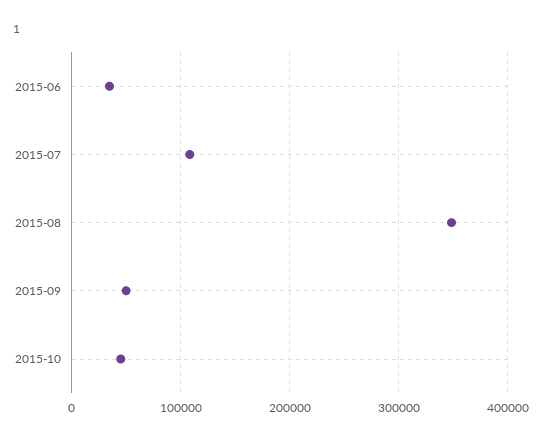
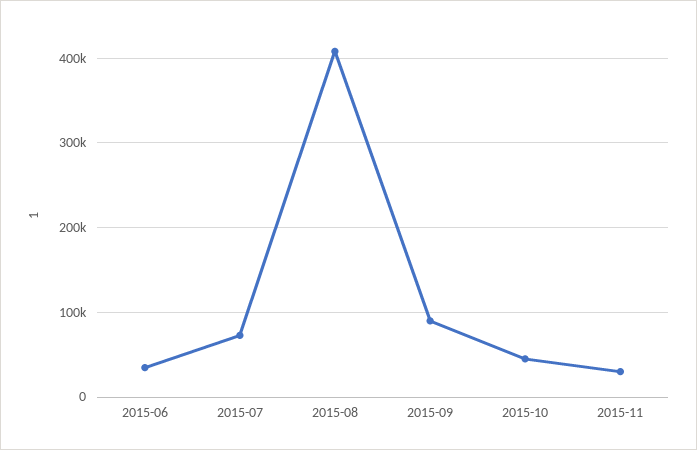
2015-07: 110000 -> 70000
2015-08: 350000 -> 410000
2015-09: 50000 -> 90000
2015-11: none -> 30000

